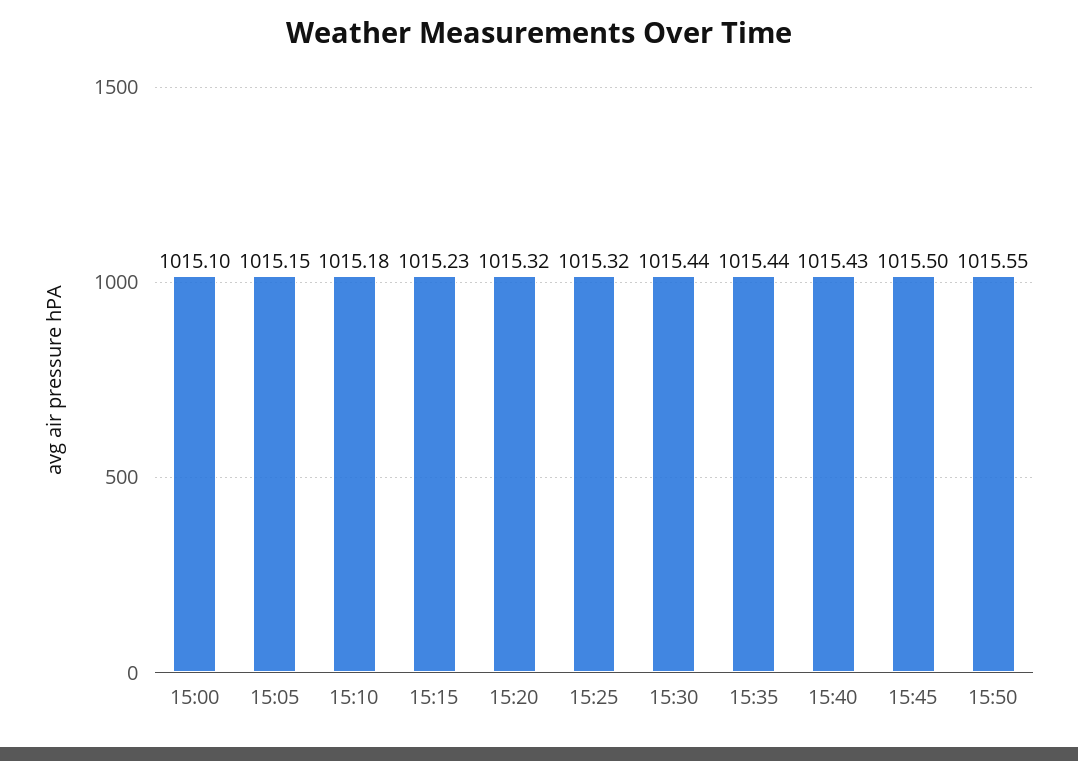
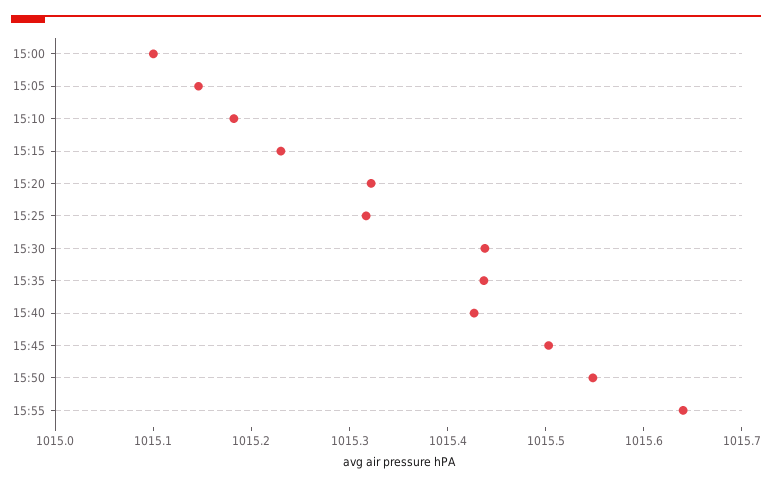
15:55: none -> 1015.64

